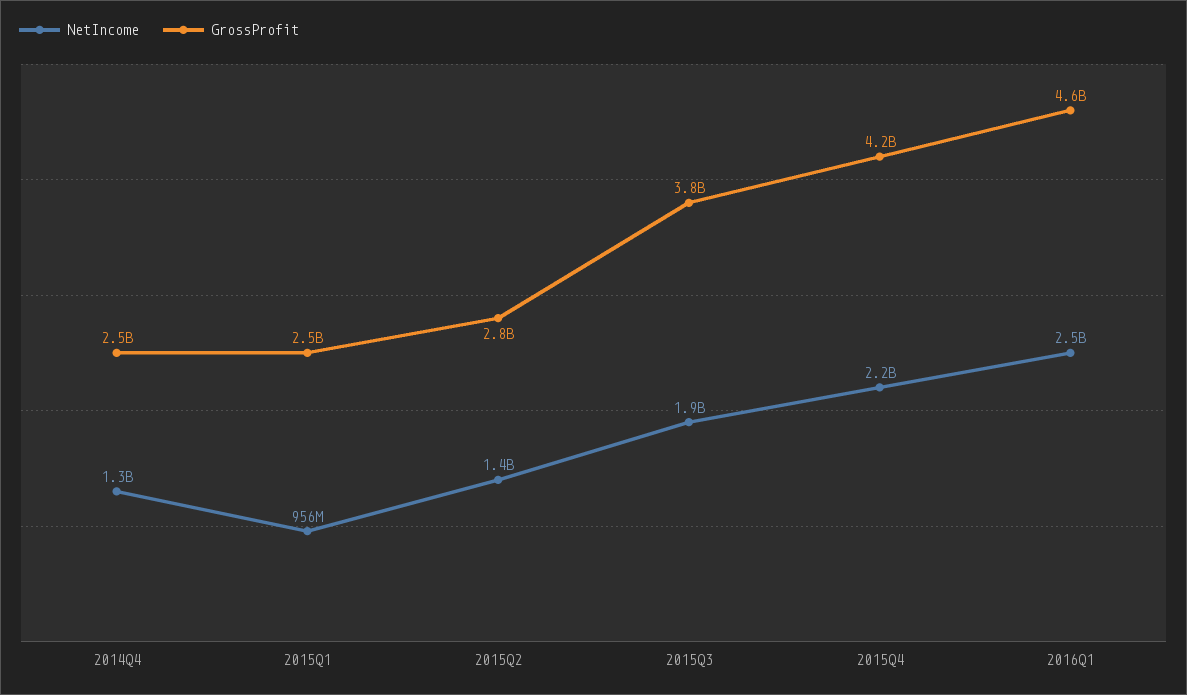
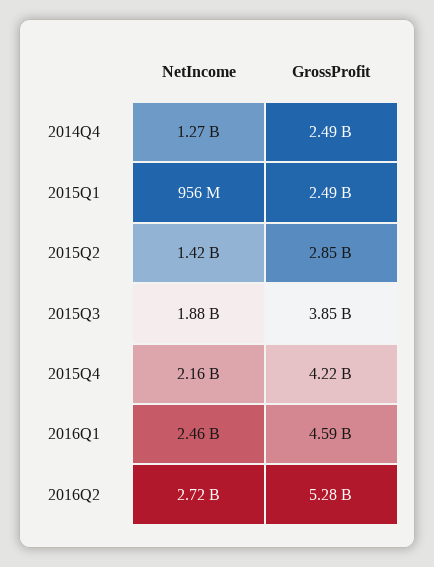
NetIncome, 2016Q2: none -> 2720000000
GrossProfit, 2016Q2: none -> 5280000000

